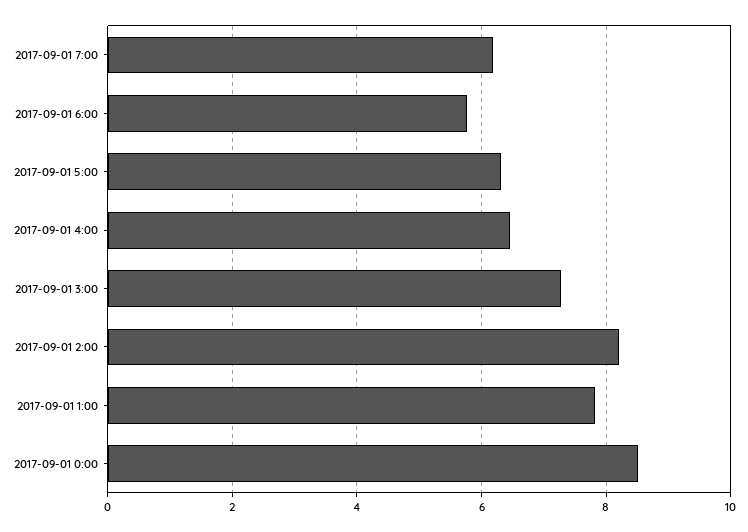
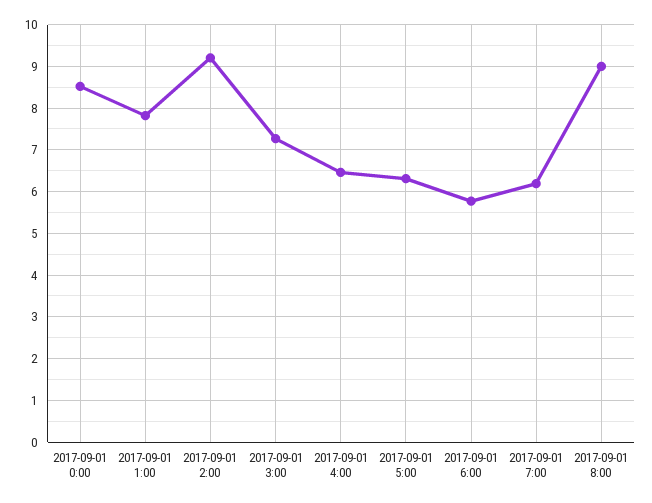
2017-09-01 2:00: 8.2 -> 9.2
2017-09-01 8:00: none -> 9

